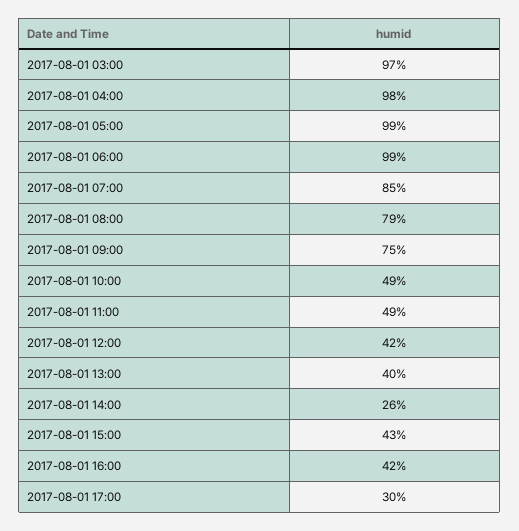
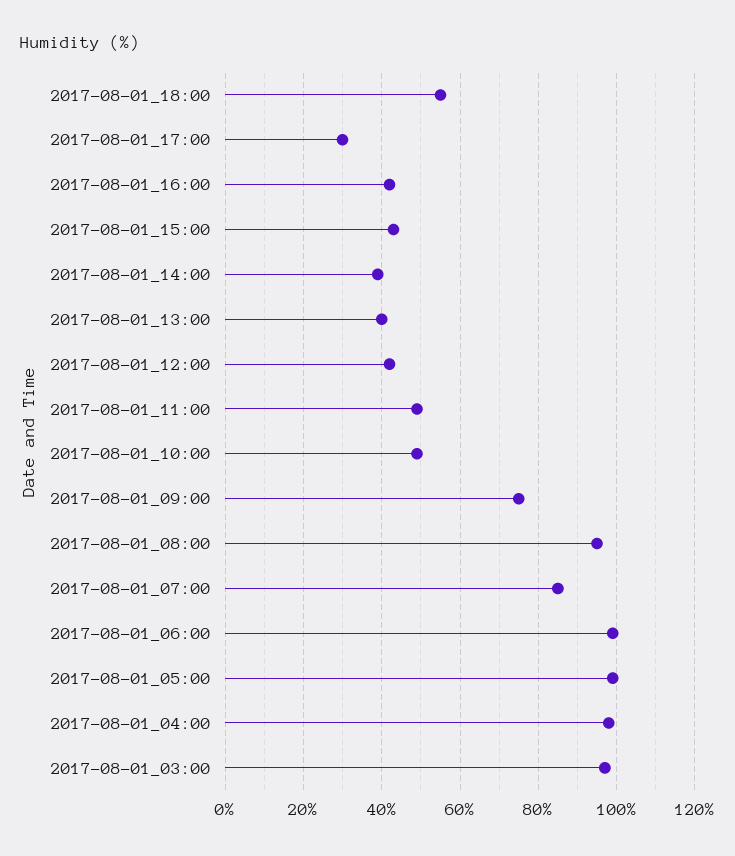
2017-08-01 08:00: 79 -> 95
2017-08-01 14:00: 26 -> 40
2017-08-01_18:00: none -> 55

